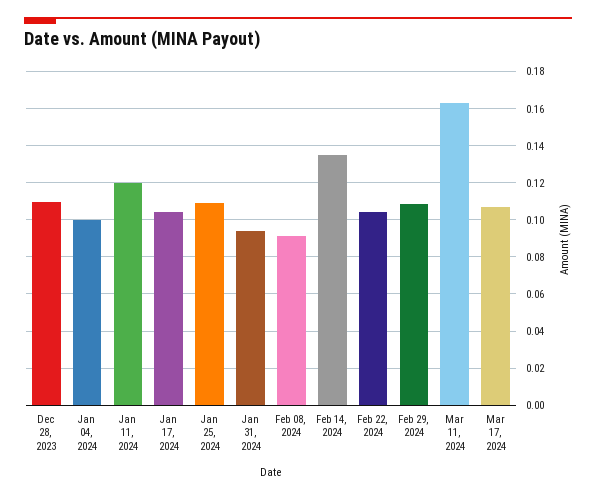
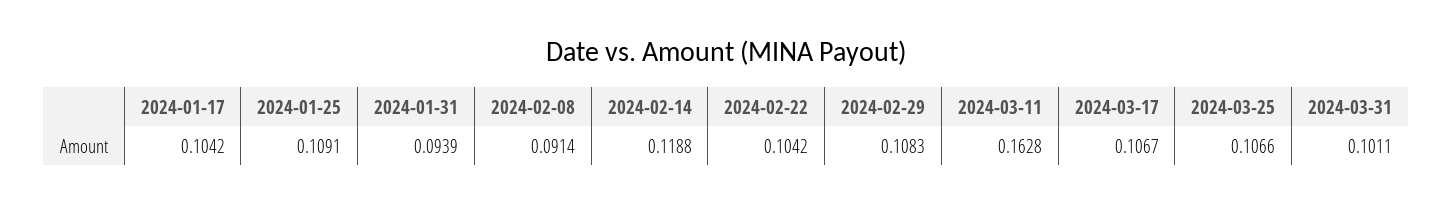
Dec 28, 2023: 0.11 -> none
Jan 04, 2024: 0.1 -> none
Jan 11, 2024: 0.12 -> none
Feb 14, 2024: 0.135 -> 0.1188
2024-03-25: none -> 0.1066
2024-03-31: none -> 0.1011

